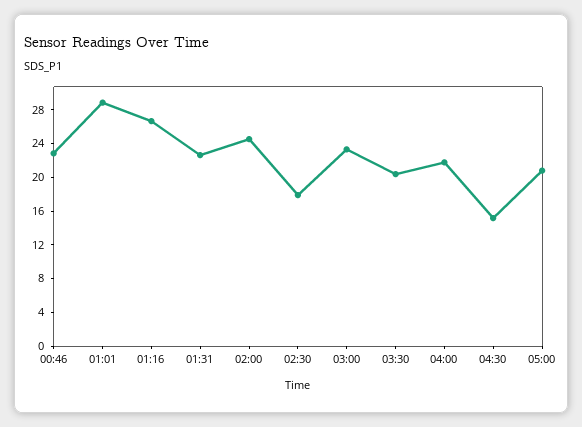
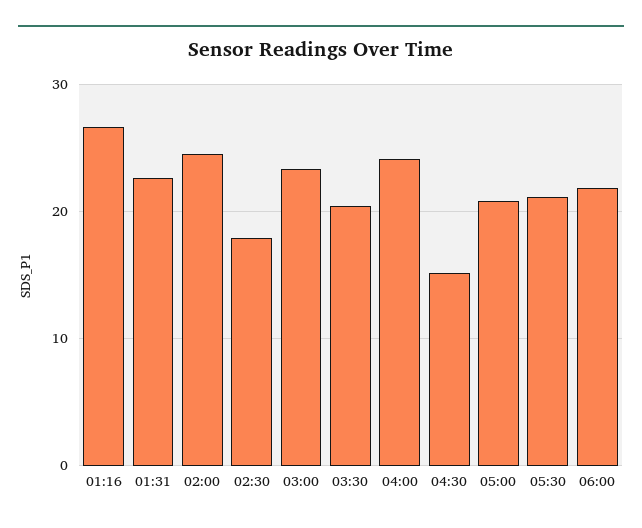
00:46: 23 -> none
01:01: 29 -> none
04:00: 22 -> 24
05:30: none -> 21
06:00: none -> 22

